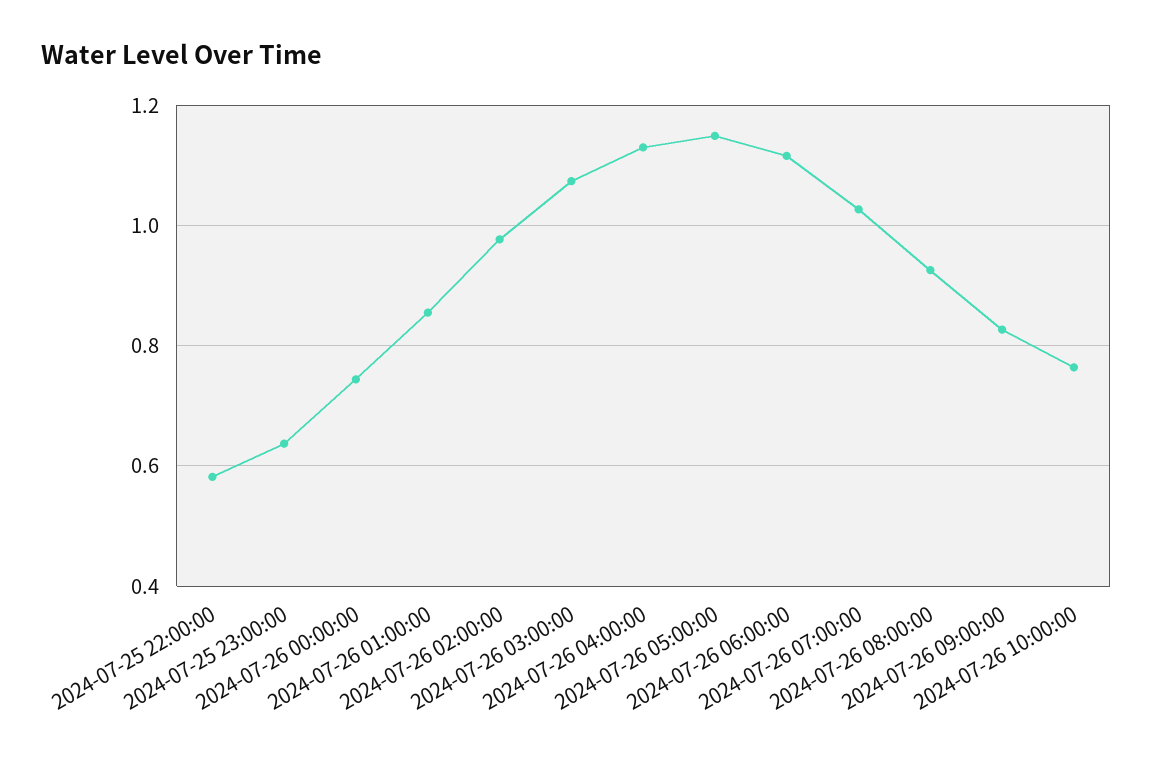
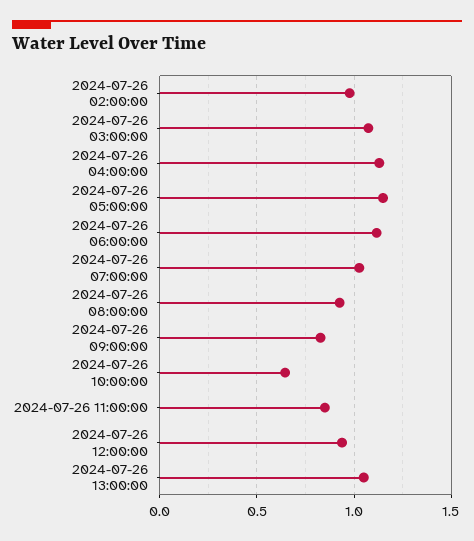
2024-07-25 22:00:00: 0.58 -> none
2024-07-25 23:00:00: 0.64 -> none
2024-07-26 00:00:00: 0.74 -> none
2024-07-26 01:00:00: 0.86 -> none
2024-07-26 10:00:00: 0.76 -> 0.65
2024-07-26 11:00:00: none -> 0.85
2024-07-26 12:00:00: none -> 0.95
2024-07-26 13:00:00: none -> 1.05

